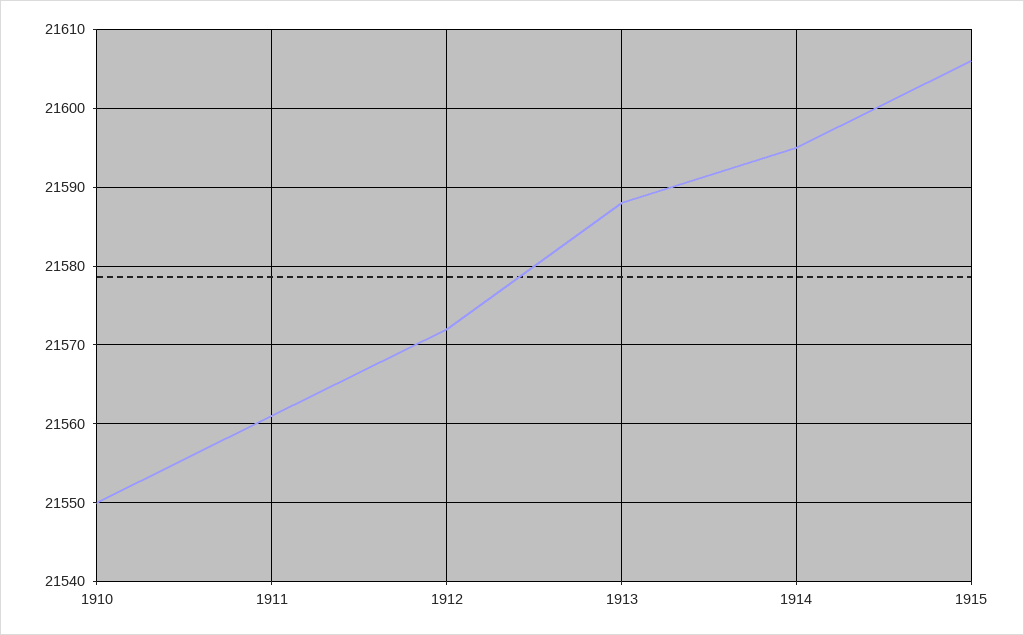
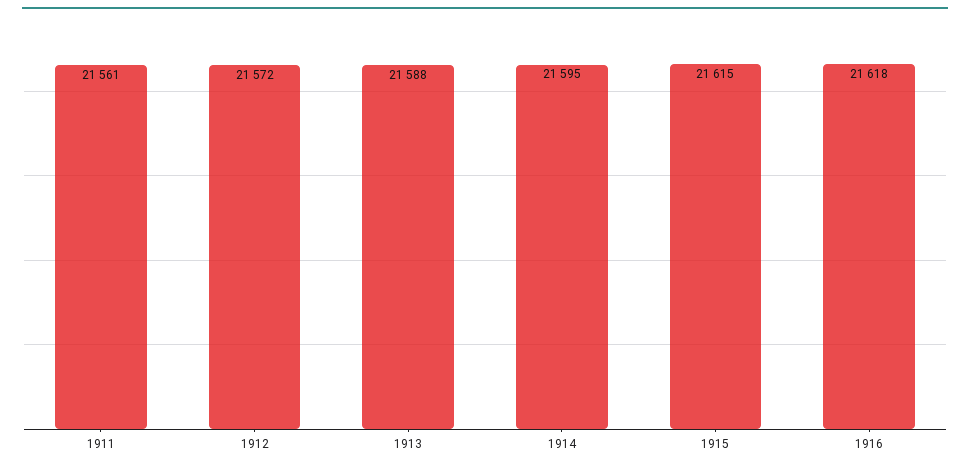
1910: 21550 -> none
1915: 21606 -> 21615
1916: none -> 21618

